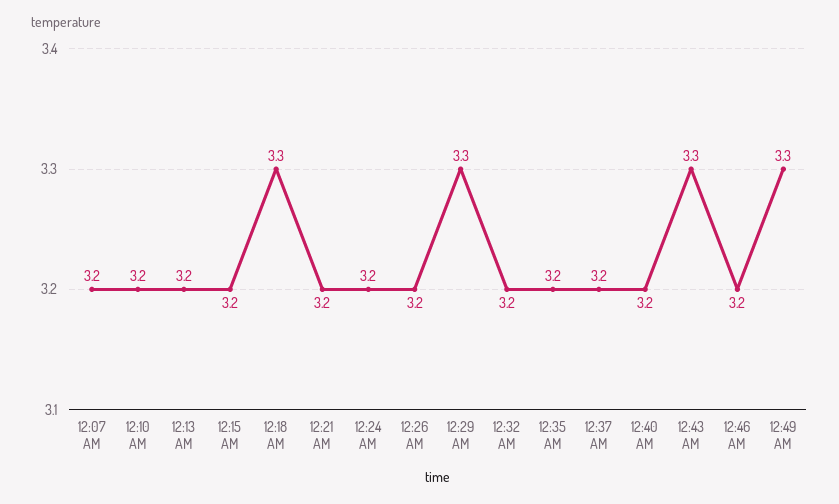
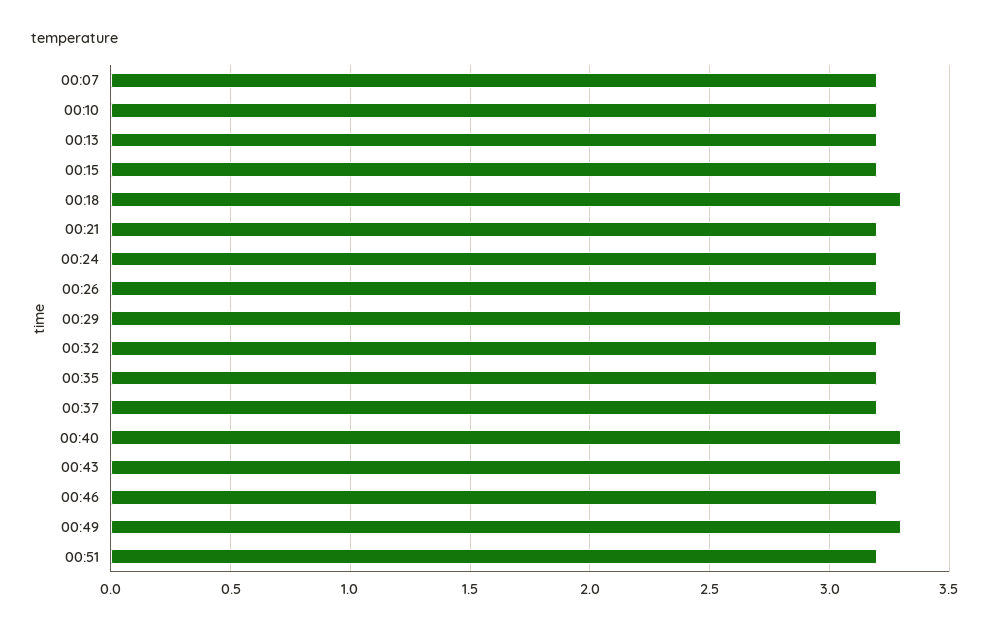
12:40 AM: 3.2 -> 3.3
00:51: none -> 3.2

